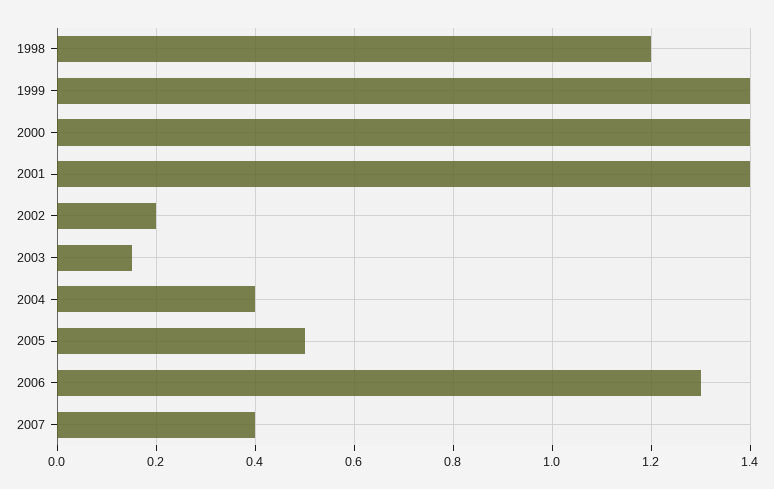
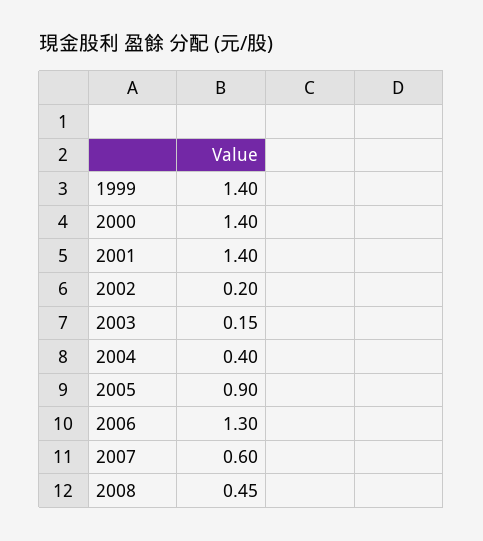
1998: 1.2 -> none
2005: 0.5 -> 0.9
2007: 0.4 -> 0.6
2008: none -> 0.45

